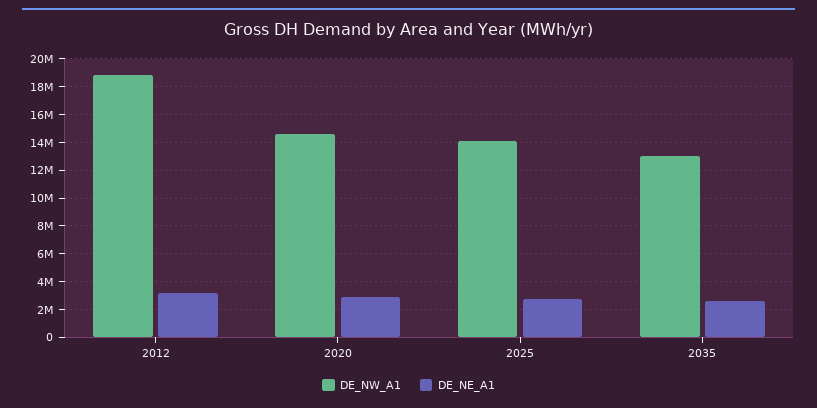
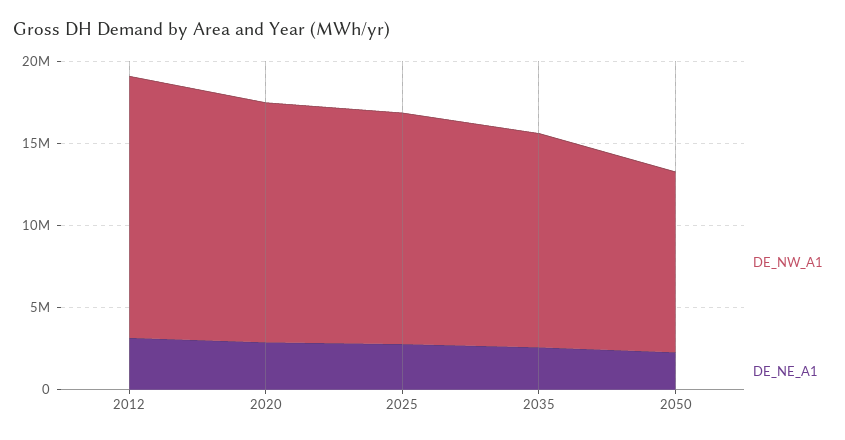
DE_NW_A1, 2012: 19000000 -> 16000000
DE_NW_A1, 2050: none -> 11000000
DE_NE_A1, 2050: none -> 2000000

